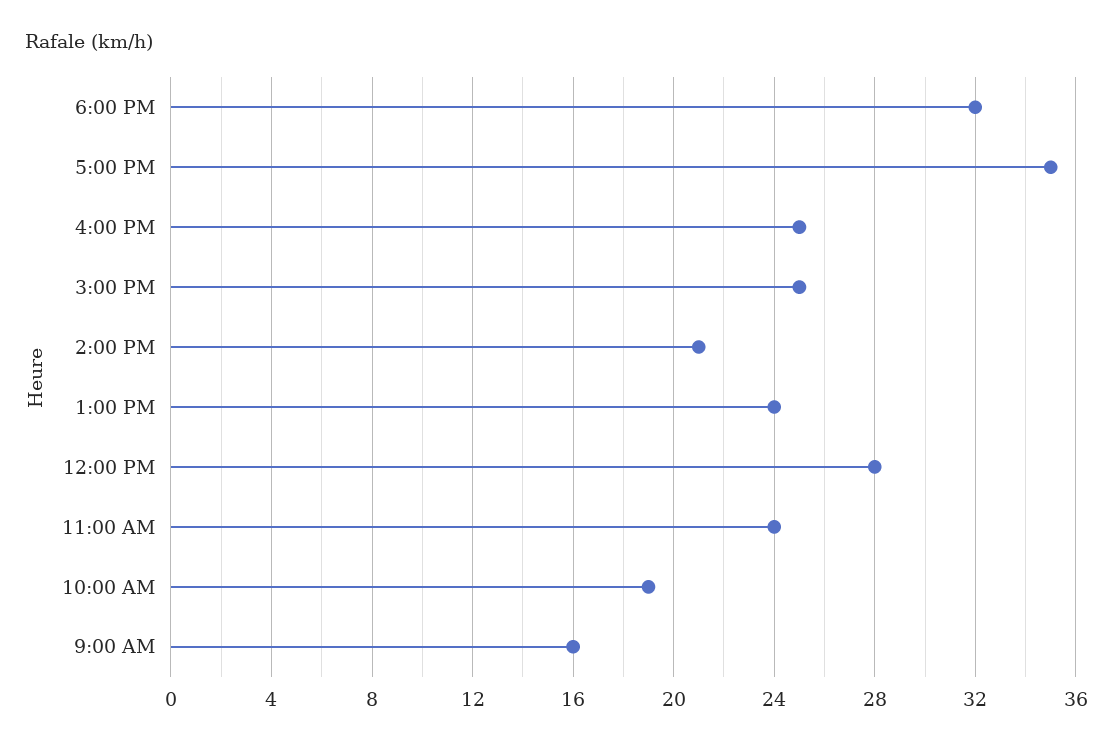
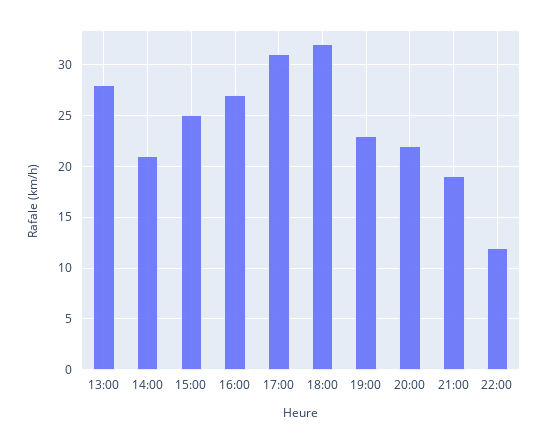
5:00 PM: 35 -> 31
4:00 PM: 25 -> 27
1:00 PM: 24 -> 28
12:00 PM: 28 -> none
11:00 AM: 24 -> none
10:00 AM: 19 -> none
9:00 AM: 16 -> none
19:00: none -> 23
20:00: none -> 22
21:00: none -> 19
22:00: none -> 12

